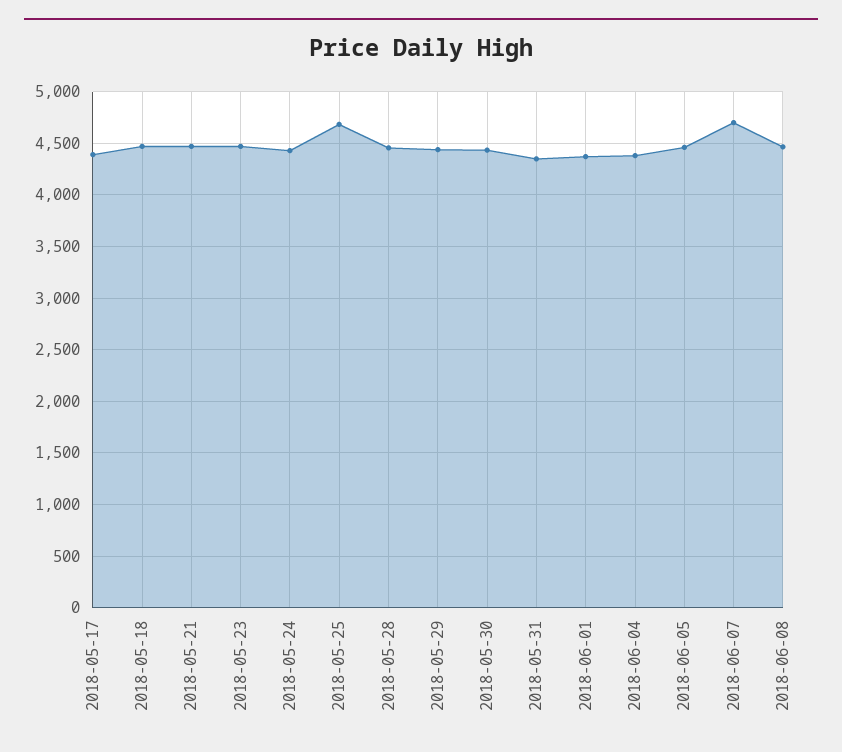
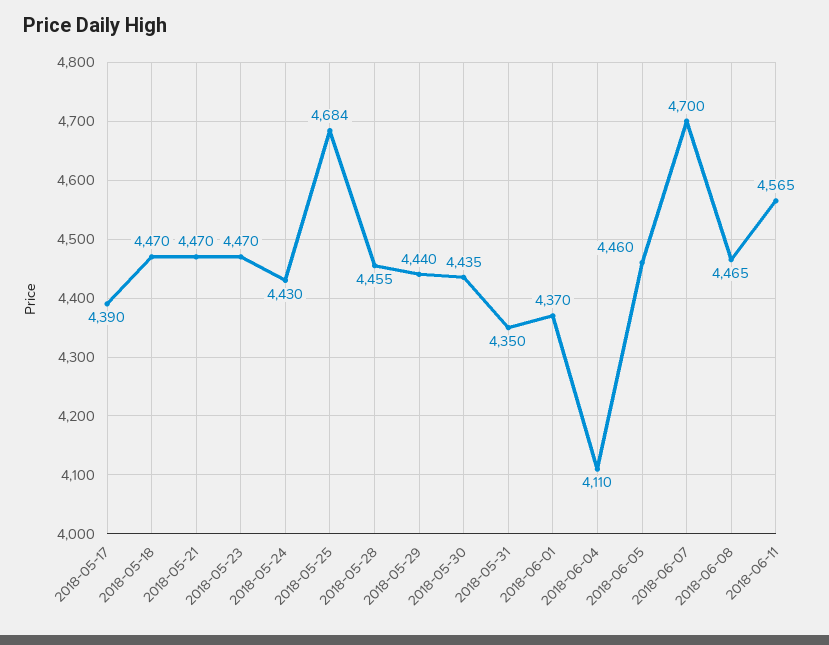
2018-06-04: 4400 -> 4110
2018-06-11: none -> 4565

